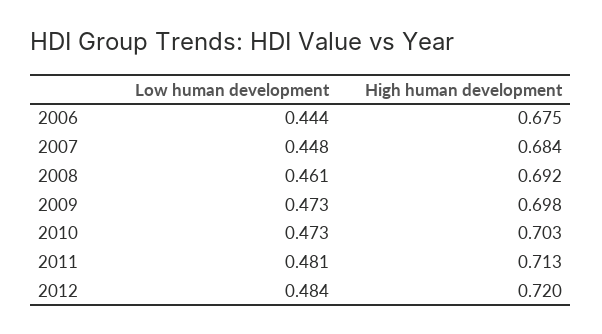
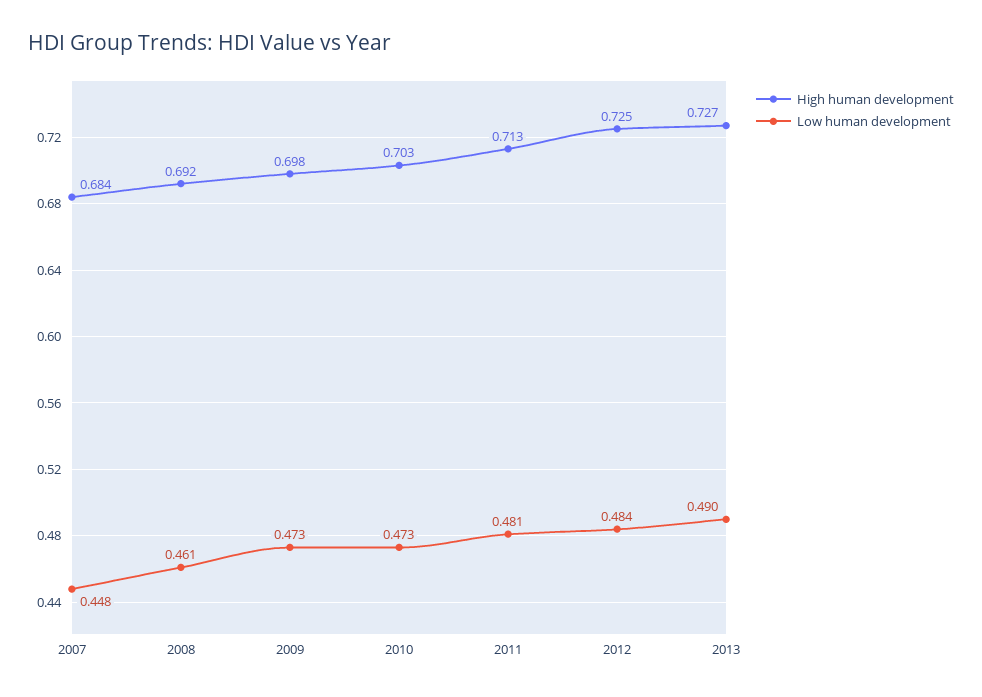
Low human development, 2006: 0.444 -> none
High human development, 2006: 0.675 -> none
High human development, 2012: 0.72 -> 0.725
High human development, 2013: none -> 0.727
Low human development, 2013: none -> 0.49

